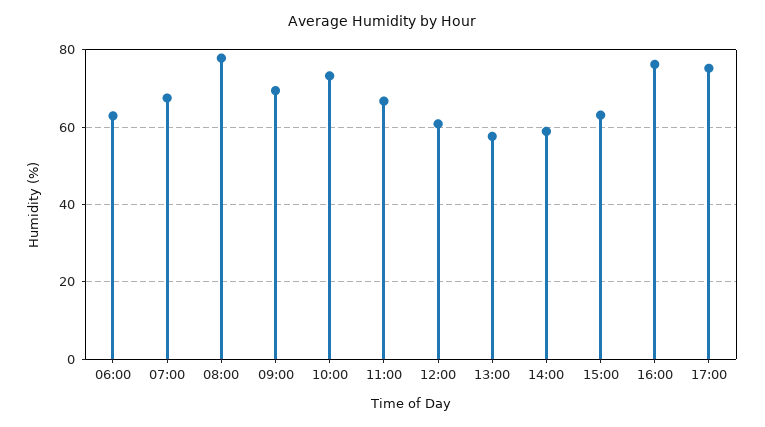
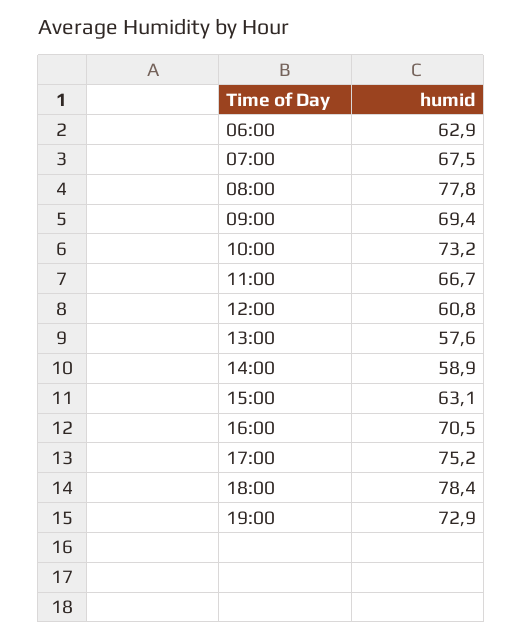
16:00: 76 -> 70.5
18:00: none -> 78.4
19:00: none -> 72.9

